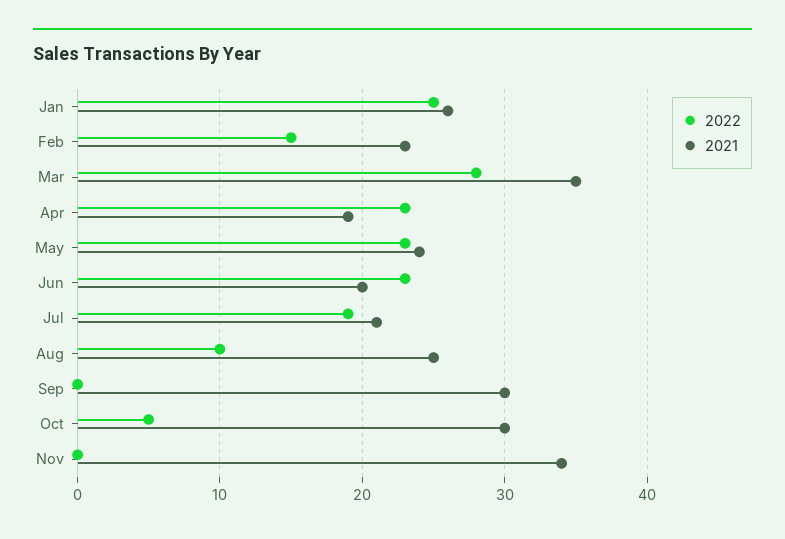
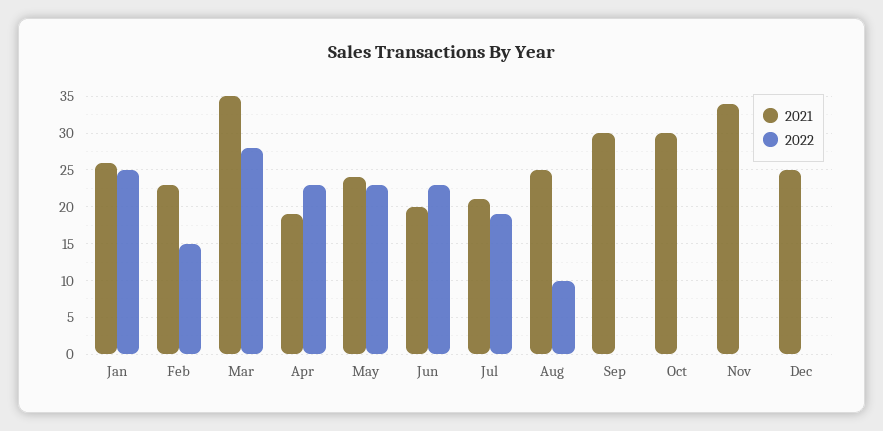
2022, Oct: 5 -> 0
2021, Dec: none -> 25
2022, Dec: none -> 0

